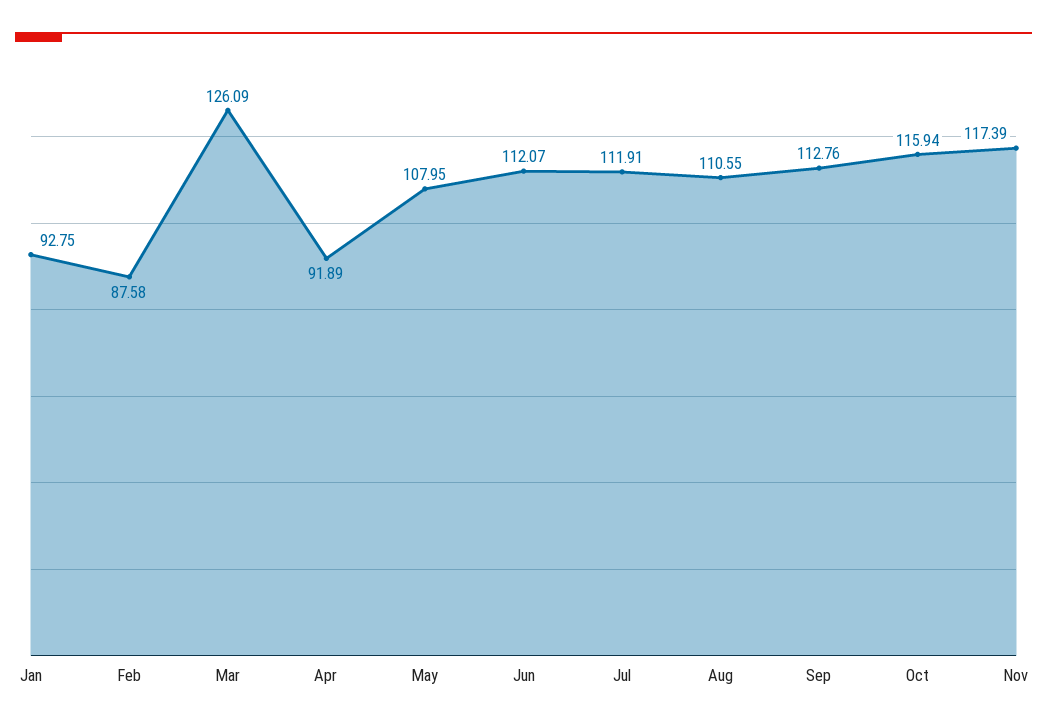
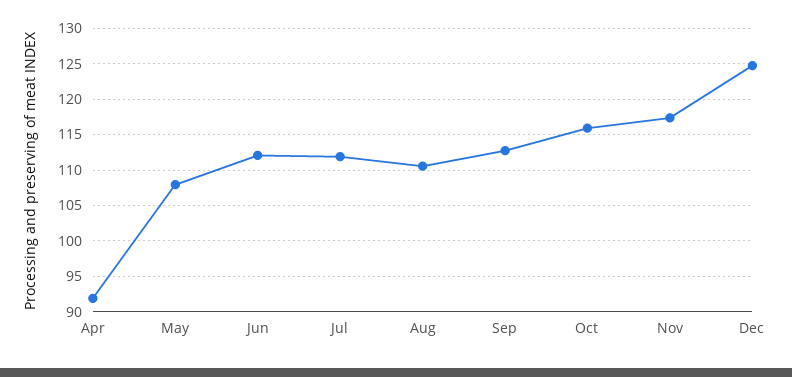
Jan: 92.75 -> none
Feb: 87.58 -> none
Mar: 126.09 -> none
Dec: none -> 125

